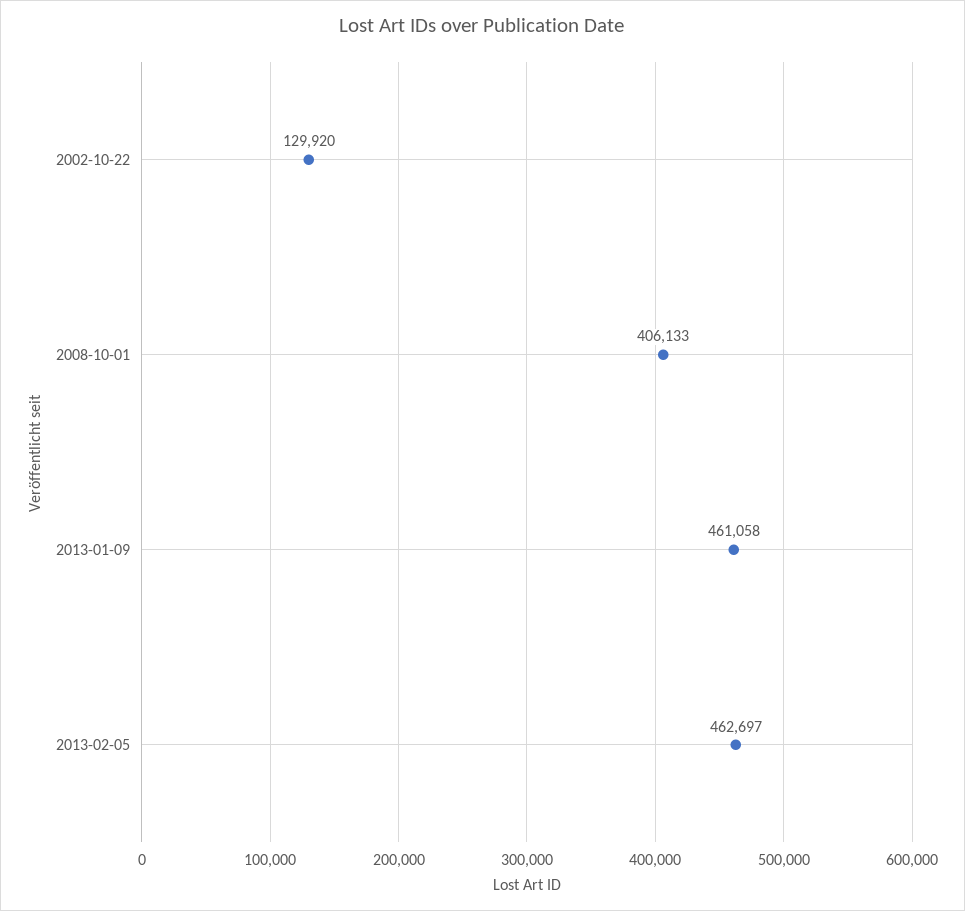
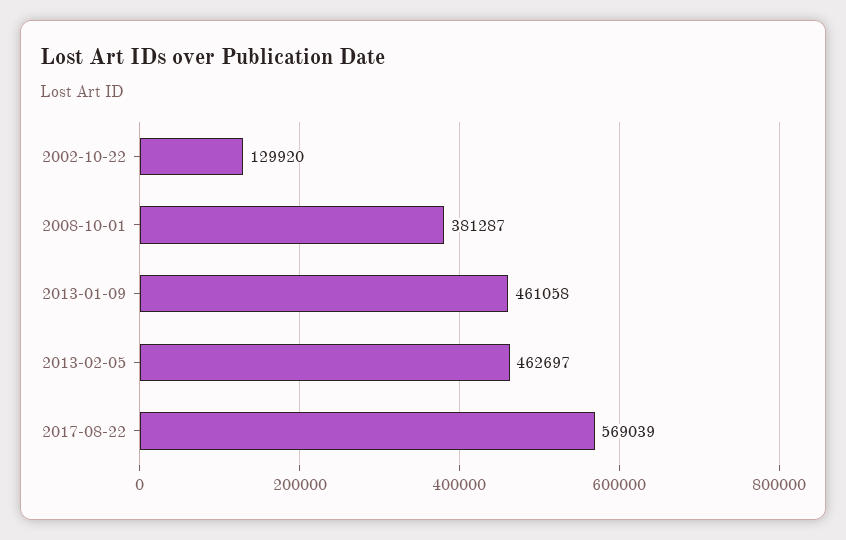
2008-10-01: 406133 -> 381287
2017-08-22: none -> 569039

